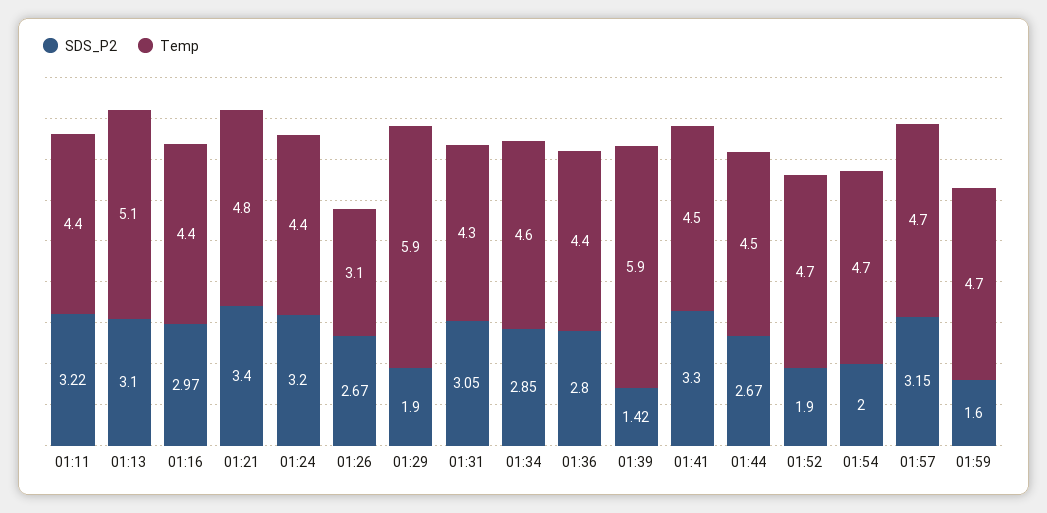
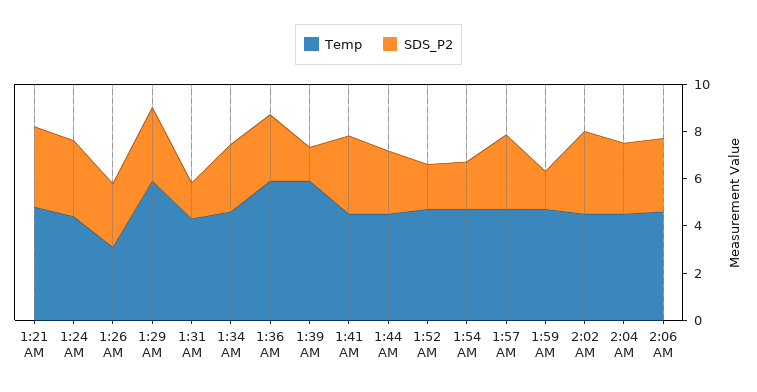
SDS_P2, 01:11: 3.22 -> none
Temp, 01:11: 4.4 -> none
SDS_P2, 01:13: 3.1 -> none
Temp, 01:13: 5.1 -> none
SDS_P2, 01:16: 2.97 -> none
Temp, 01:16: 4.4 -> none
SDS_P2, 01:29: 1.9 -> 3
SDS_P2, 01:31: 3.05 -> 1.5
Temp, 01:36: 4.4 -> 6
Temp, 2:02 AM: none -> 4.5
SDS_P2, 2:02 AM: none -> 3.5
Temp, 2:04 AM: none -> 4.5
SDS_P2, 2:04 AM: none -> 3
Temp, 2:06 AM: none -> 4.5
SDS_P2, 2:06 AM: none -> 3

